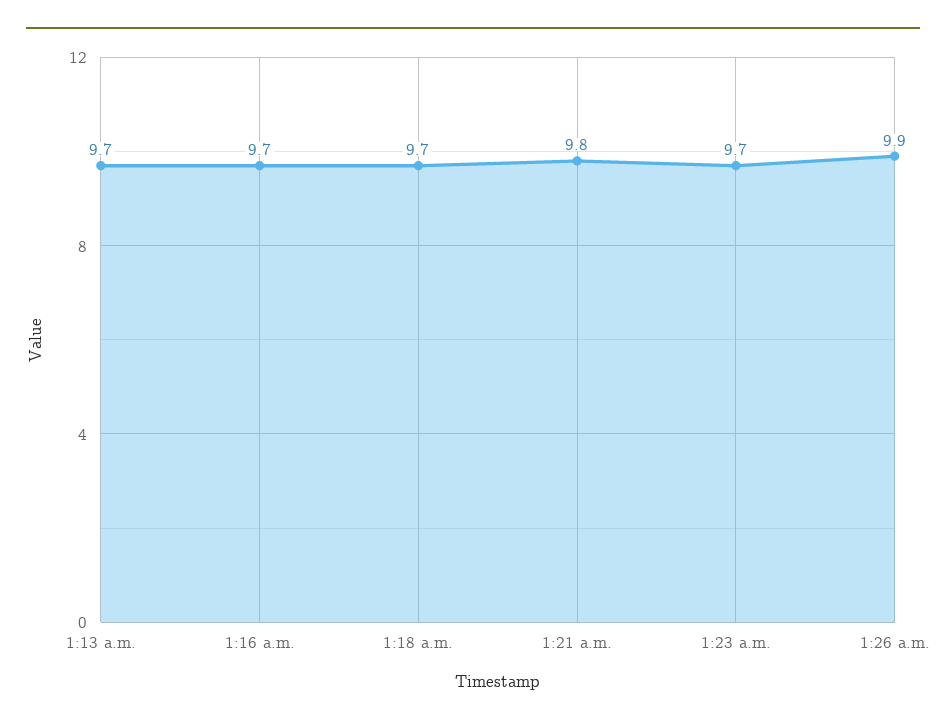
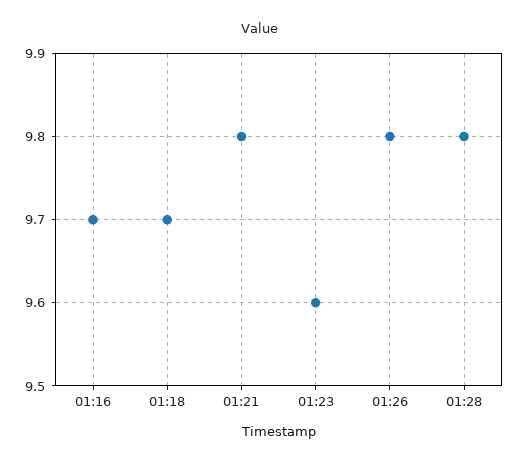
1:13 a.m.: 9.7 -> none
1:23 a.m.: 9.7 -> 9.6
1:26 a.m.: 9.9 -> 9.8
01:28: none -> 9.8

